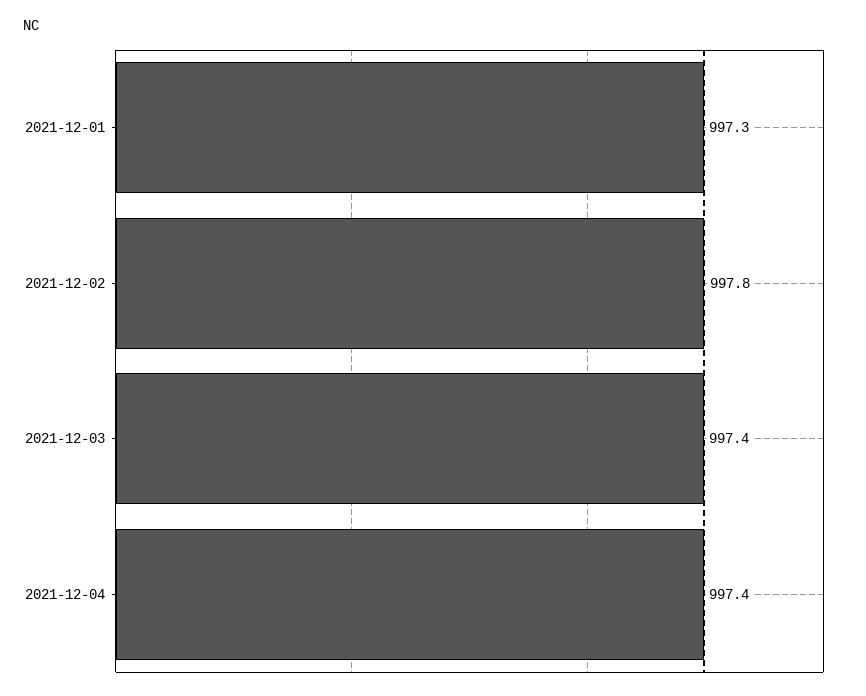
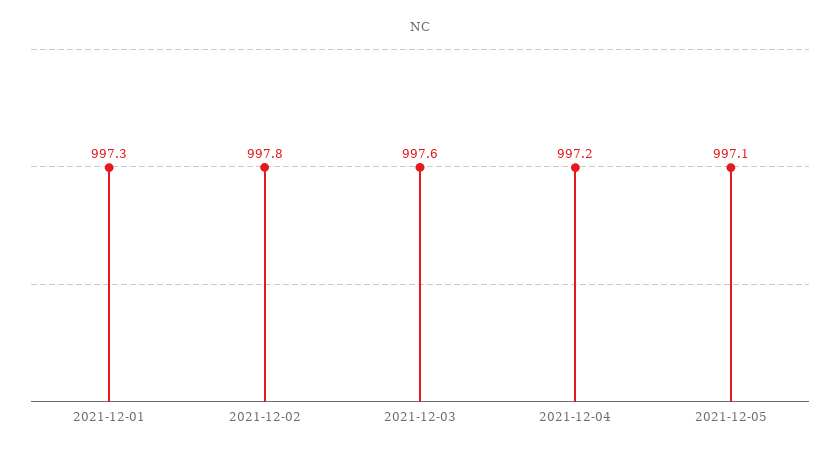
2021-12-03: 997.4 -> 997.6
2021-12-04: 997.4 -> 997.2
2021-12-05: none -> 997.1

